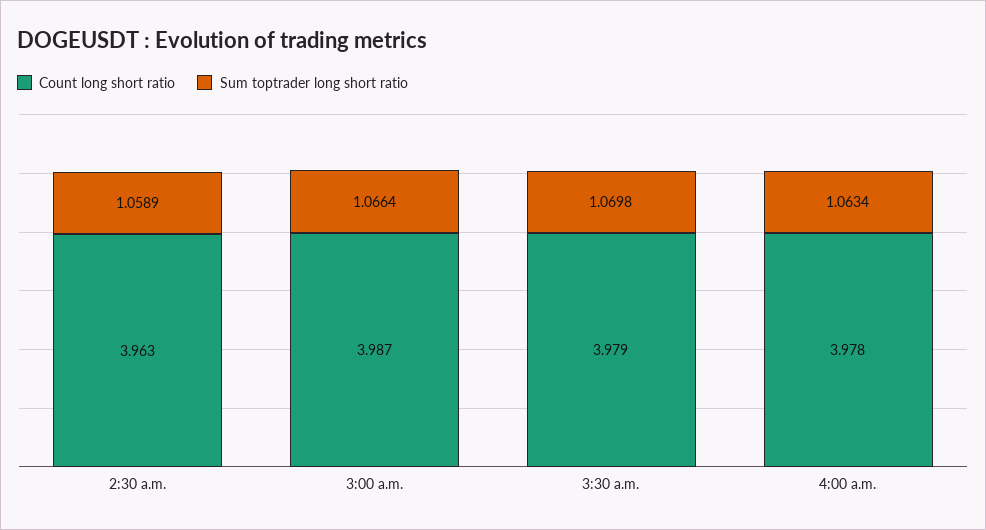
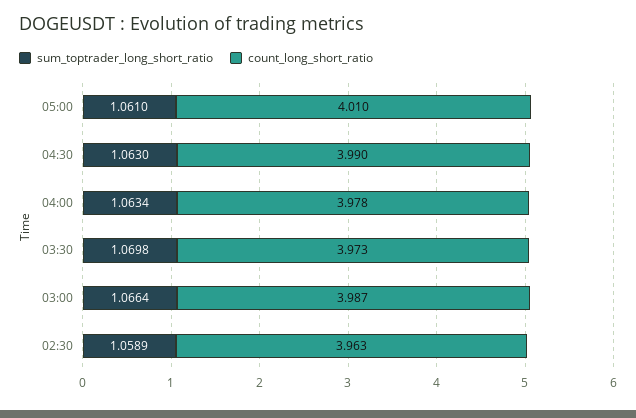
Count long short ratio, 3:30 a.m.: 3.979 -> 3.973
Sum toptrader long short ratio, 05:00: none -> 1.061
Count long short ratio, 05:00: none -> 4.01
Sum toptrader long short ratio, 04:30: none -> 1.063
Count long short ratio, 04:30: none -> 3.99

